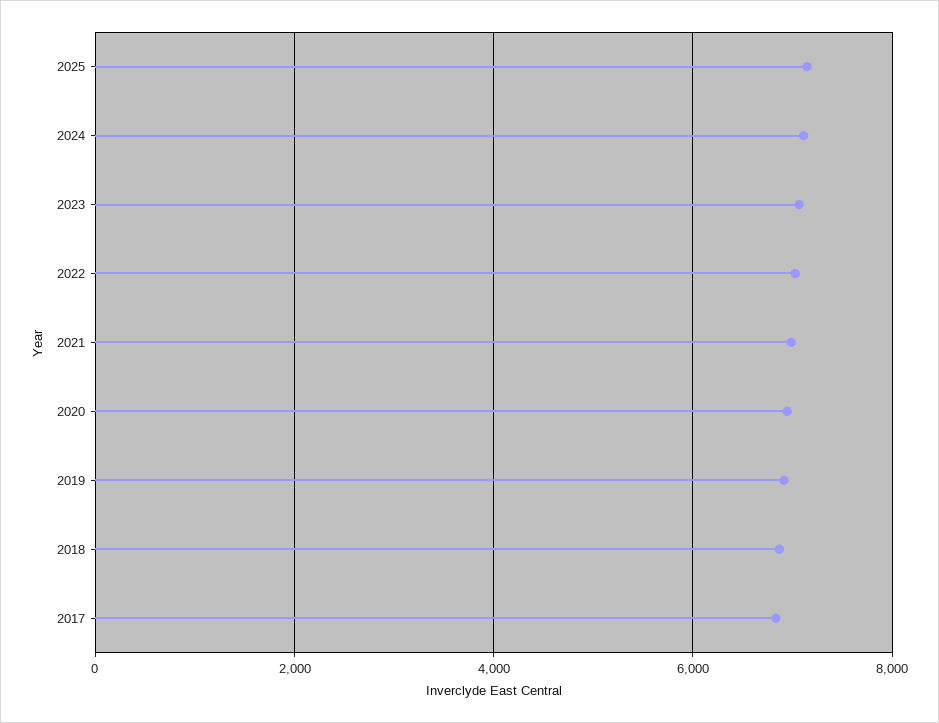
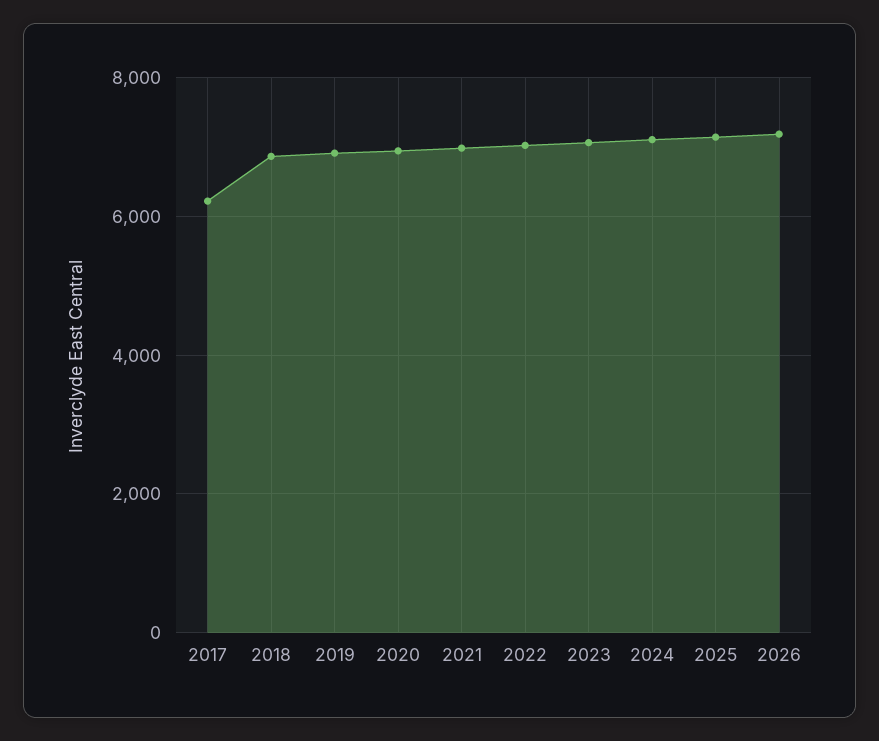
2017: 6800 -> 6200
2026: none -> 7200

